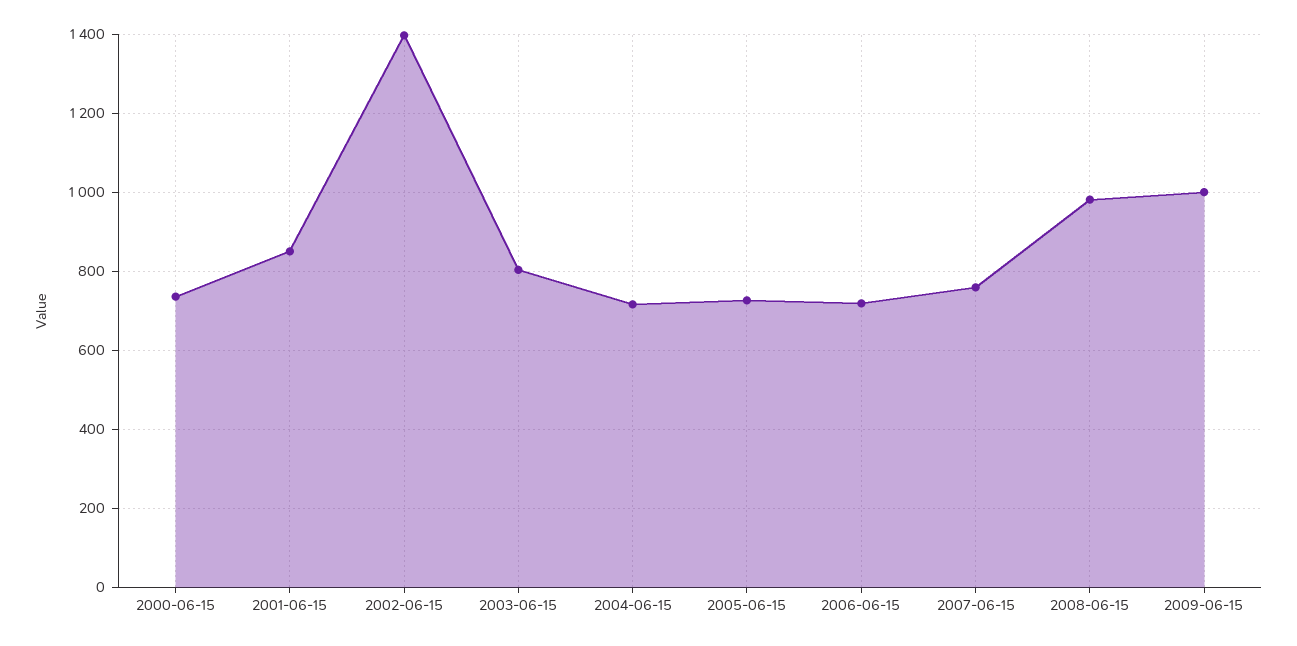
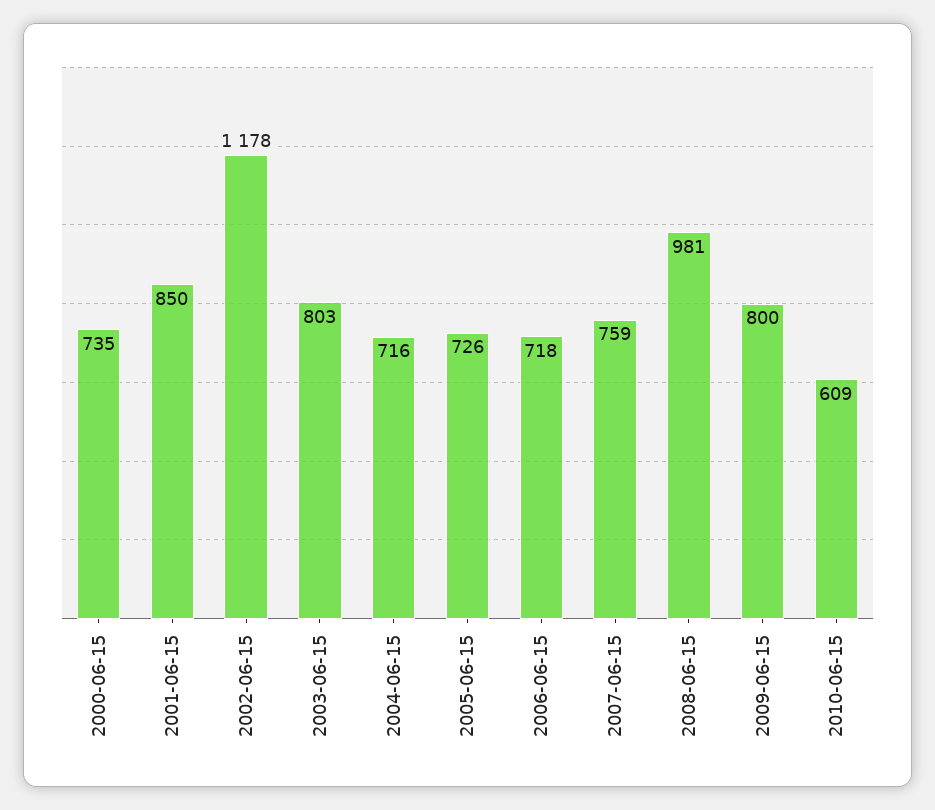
2002-06-15: 1400 -> 1178
2009-06-15: 1000 -> 800
2010-06-15: none -> 609

